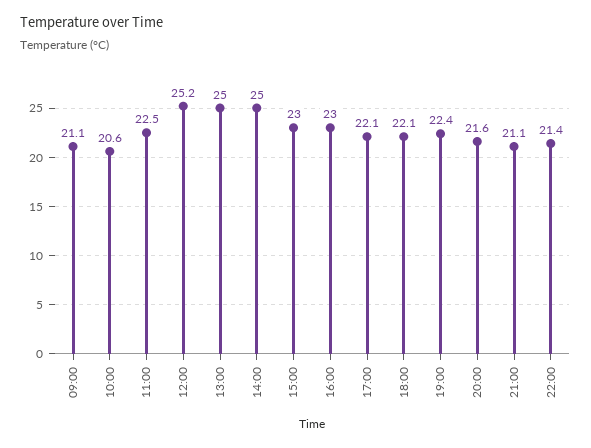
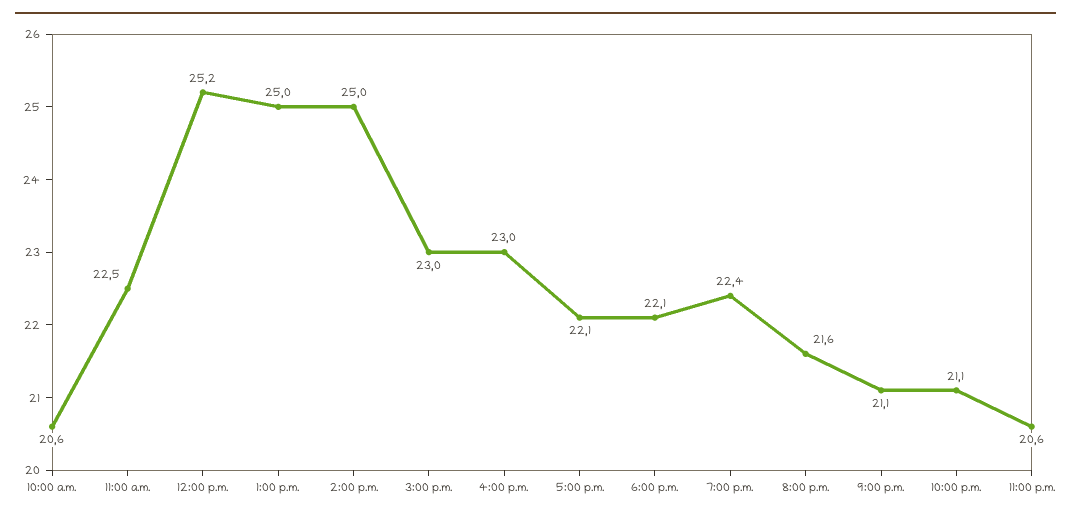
09:00: 21.1 -> none
22:00: 21.4 -> 21.1
11:00 p.m.: none -> 20.6

